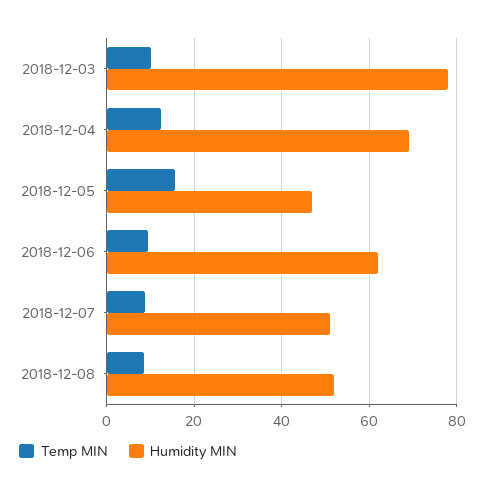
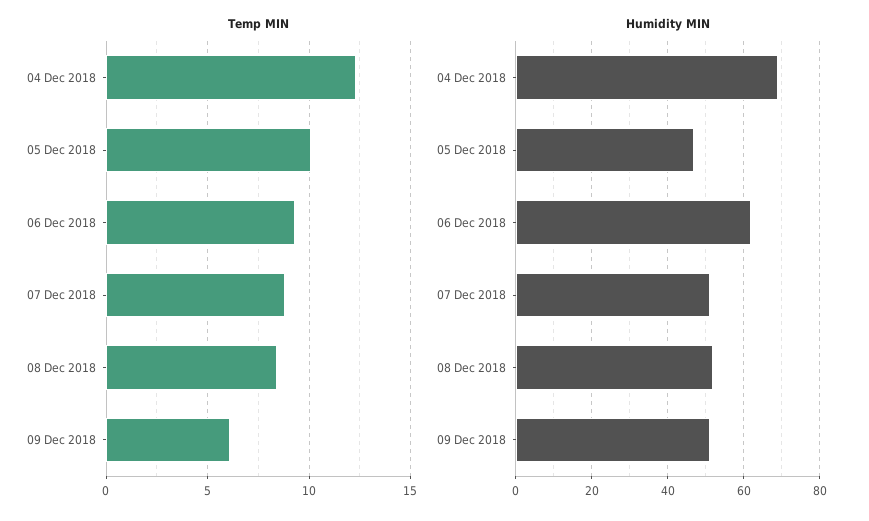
Temp MIN, 2018-12-03: 10 -> none
Humidity MIN, 2018-12-03: 78 -> none
Temp MIN, 2018-12-05: 16 -> 10
Temp MIN, 09 Dec 2018: none -> 6
Humidity MIN, 09 Dec 2018: none -> 50

